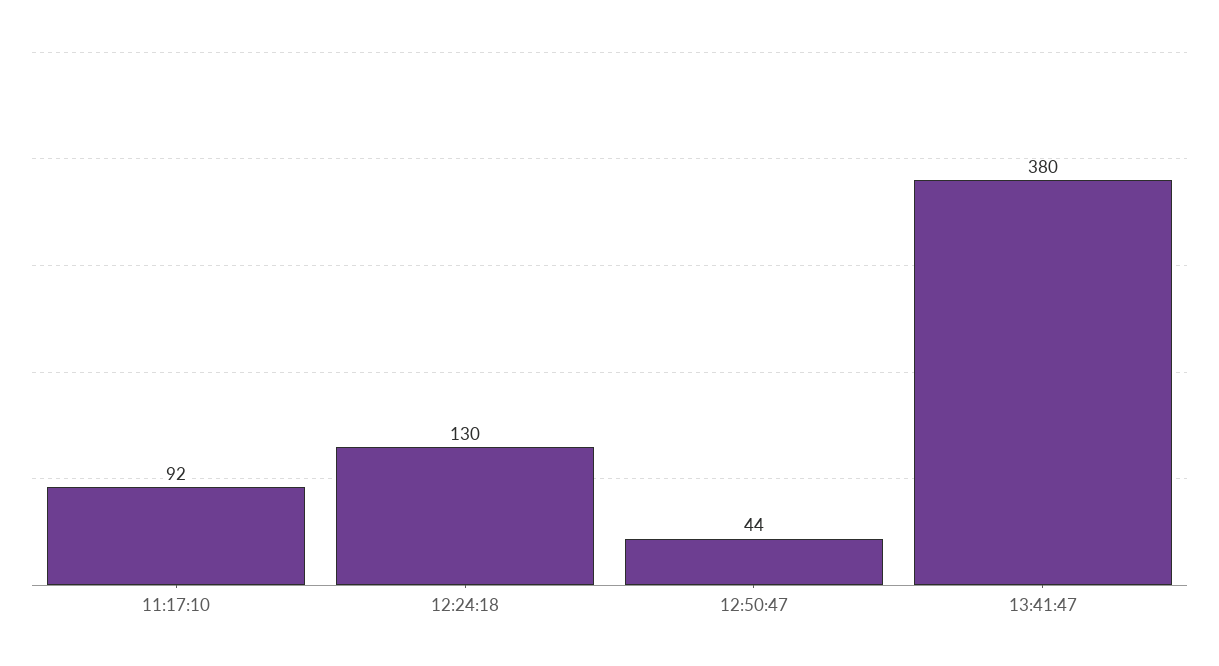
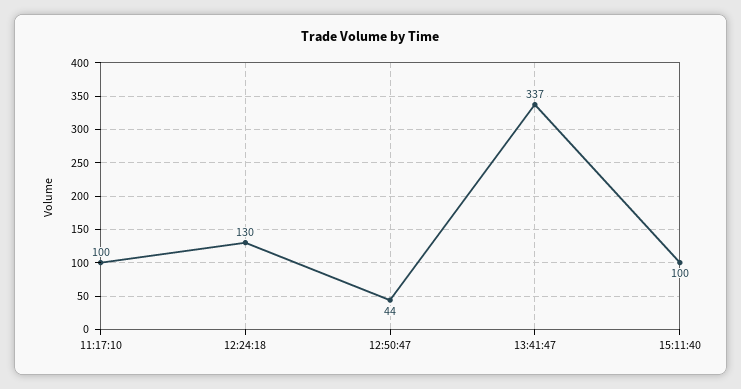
11:17:10: 92 -> 100
13:41:47: 380 -> 337
15:11:40: none -> 100

